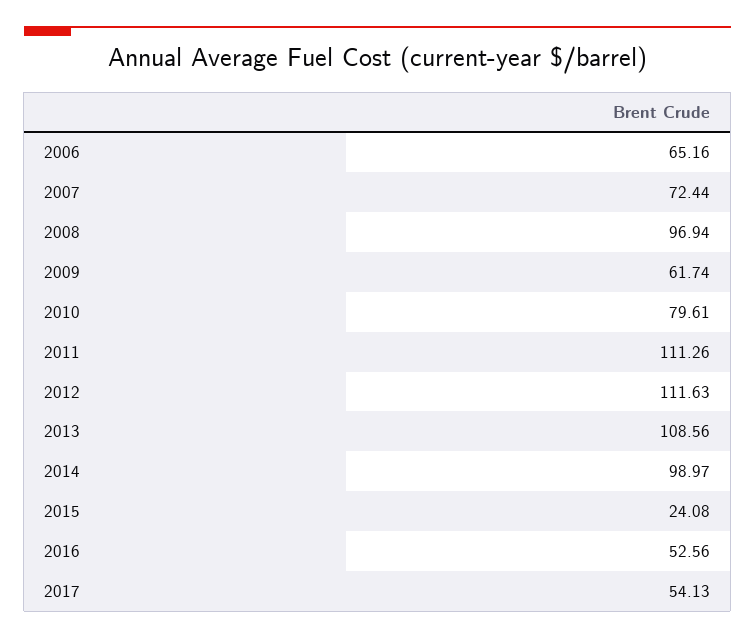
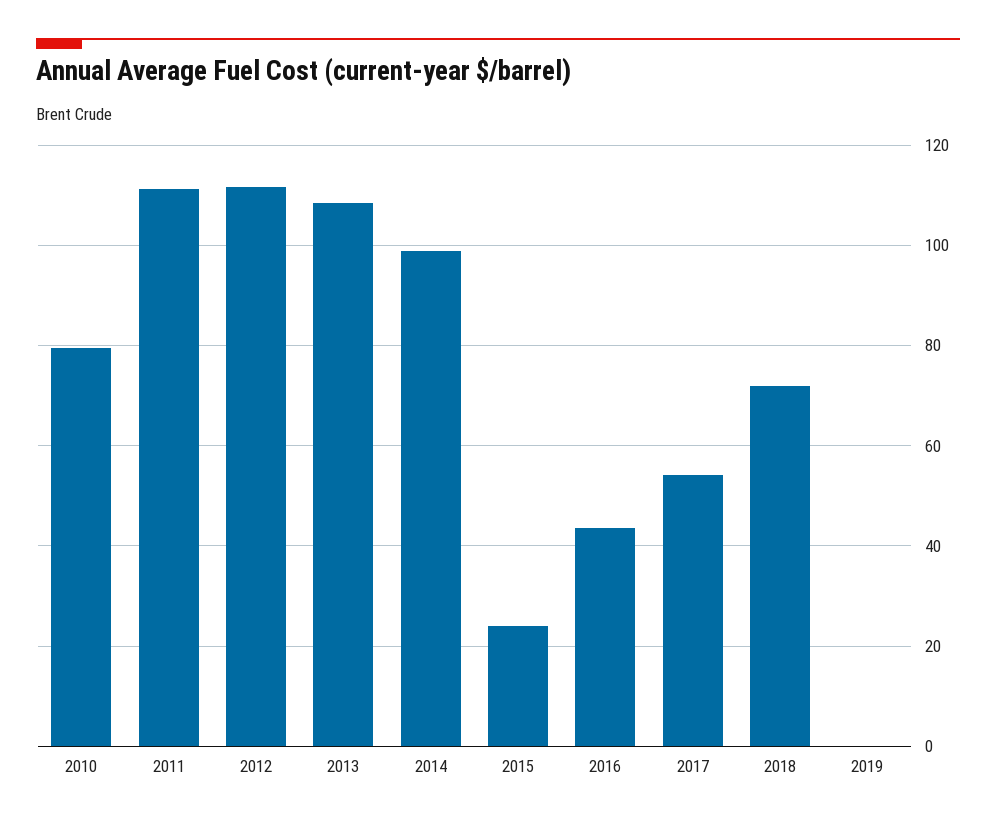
2006: 65.16 -> none
2007: 72.44 -> none
2008: 96.94 -> none
2009: 61.74 -> none
2016: 52.56 -> 44
2018: none -> 72
2019: none -> 0

